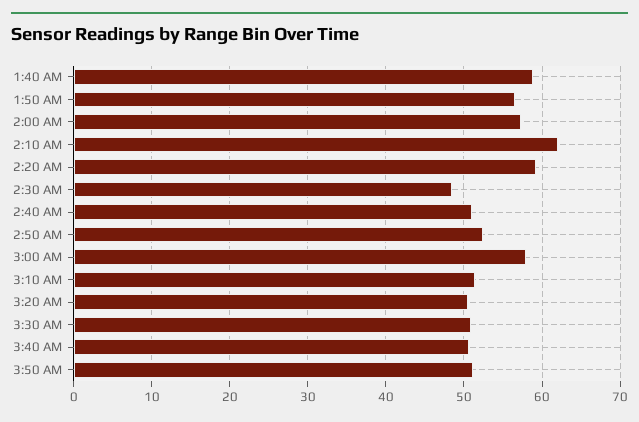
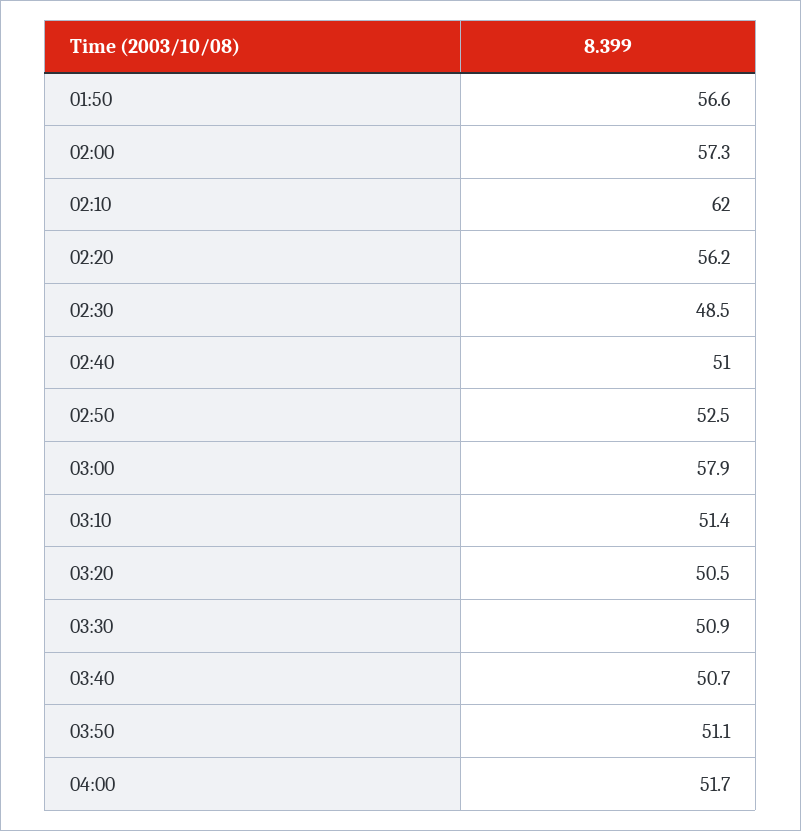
1:40 AM: 59 -> none
2:20 AM: 59 -> 56.2
04:00: none -> 51.7

